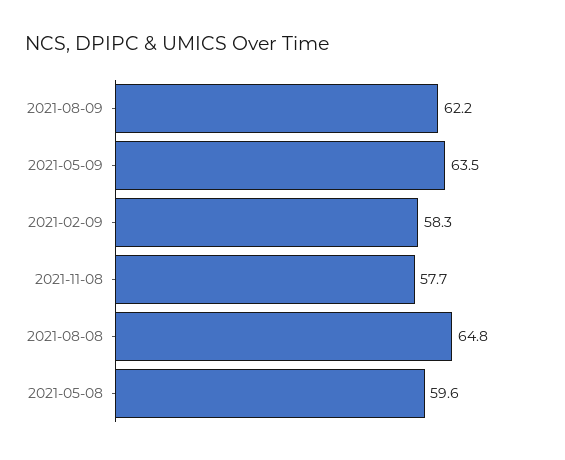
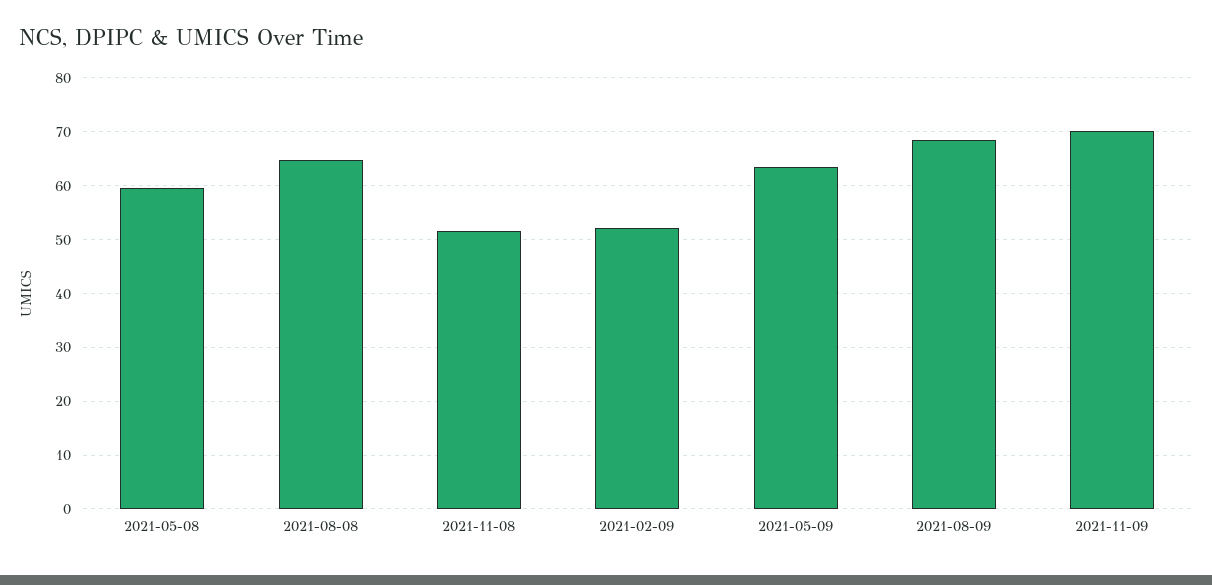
2021-08-09: 62.2 -> 68
2021-02-09: 58.3 -> 52
2021-11-08: 57.7 -> 52
2021-11-09: none -> 70

